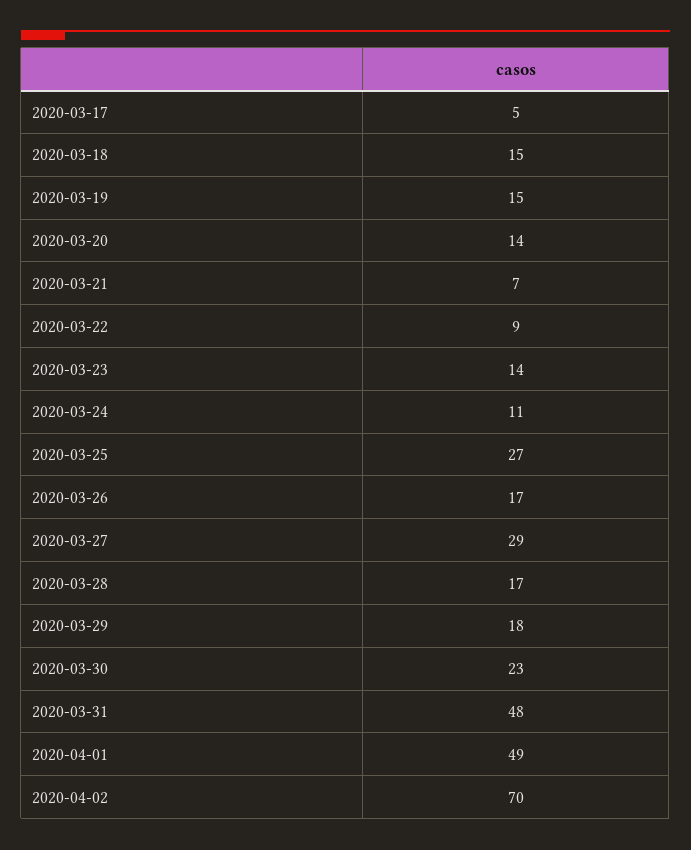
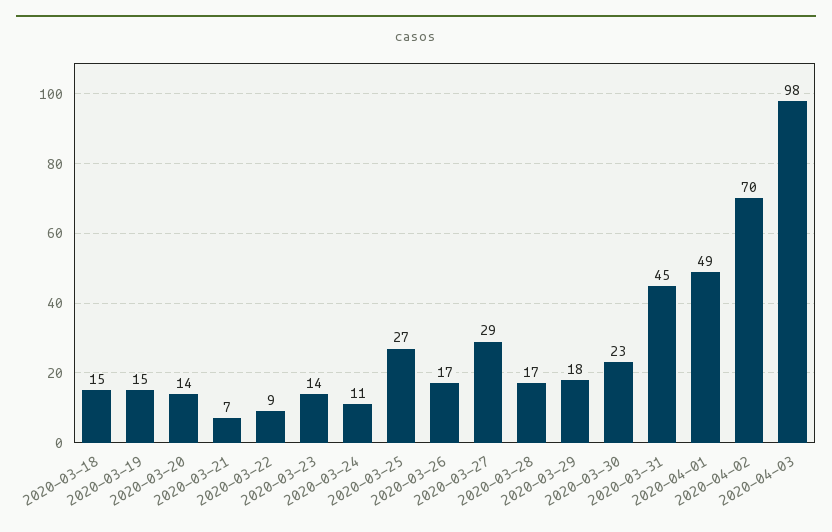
2020-03-17: 5 -> none
2020-03-31: 48 -> 45
2020-04-03: none -> 98

